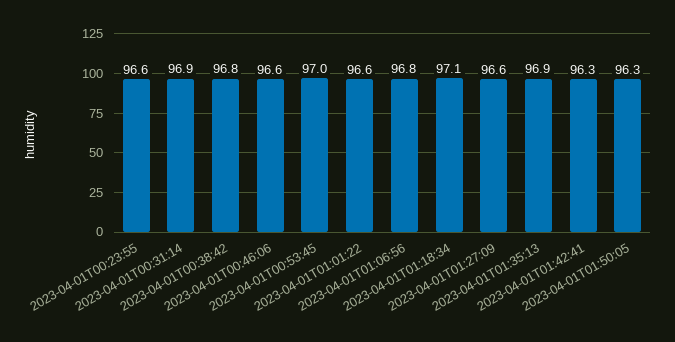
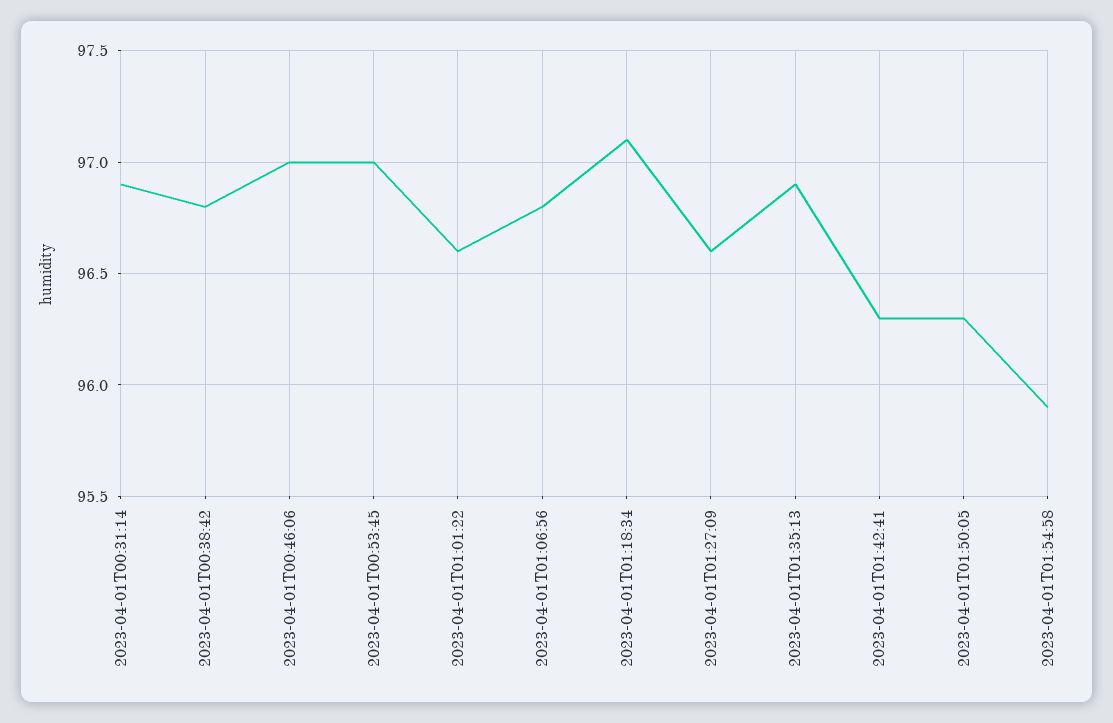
2023-04-01T00:23:55: 96.6 -> none
2023-04-01T00:46:06: 96.6 -> 97
2023-04-01T01:54:58: none -> 95.9

